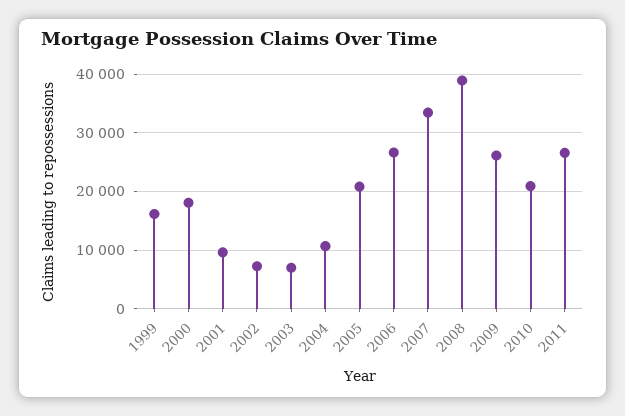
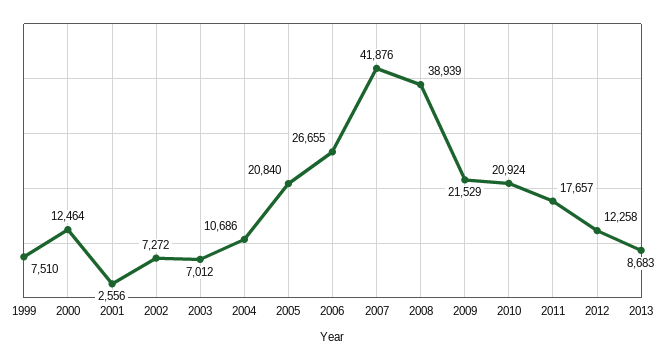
1999: 16000 -> 7510
2000: 18000 -> 12464
2001: 10000 -> 2556
2007: 34000 -> 41876
2009: 26000 -> 21529
2011: 26000 -> 17657
2012: none -> 12258
2013: none -> 8683

